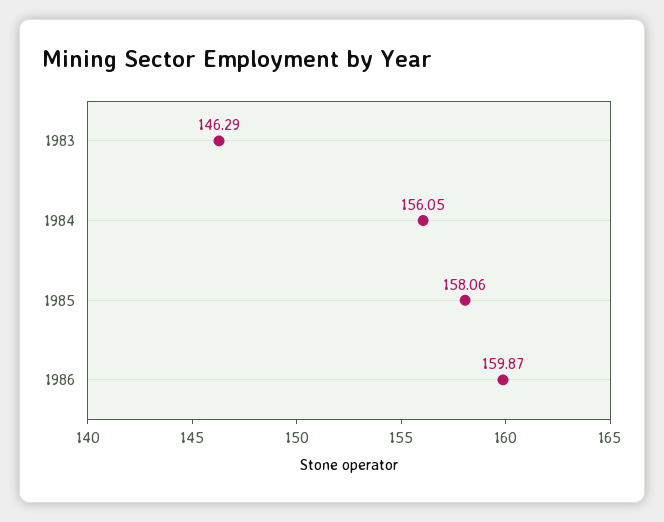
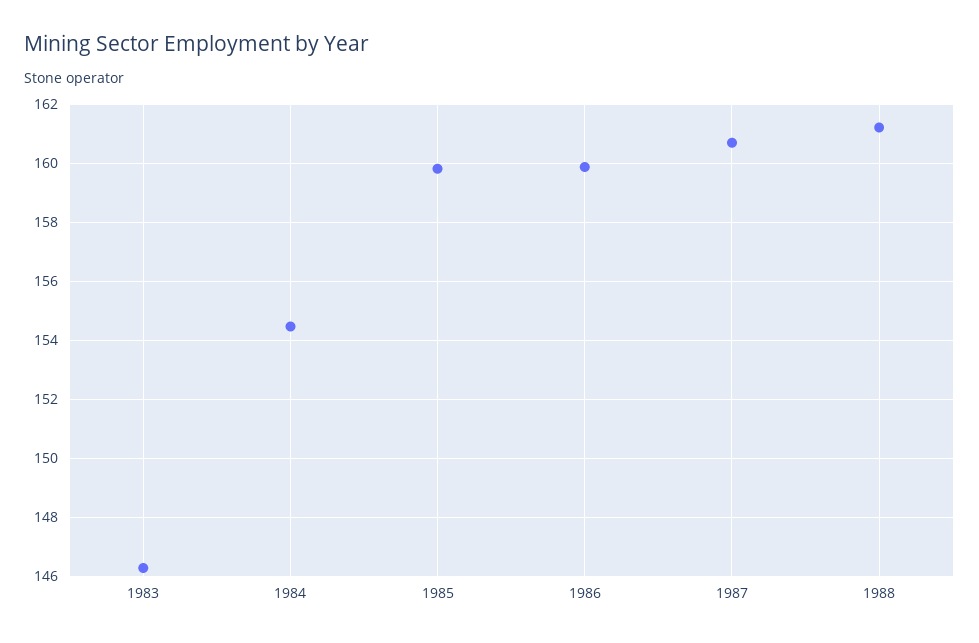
1984: 156.05 -> 154.5
1985: 158.06 -> 159.75
1987: none -> 160.75
1988: none -> 161.25

